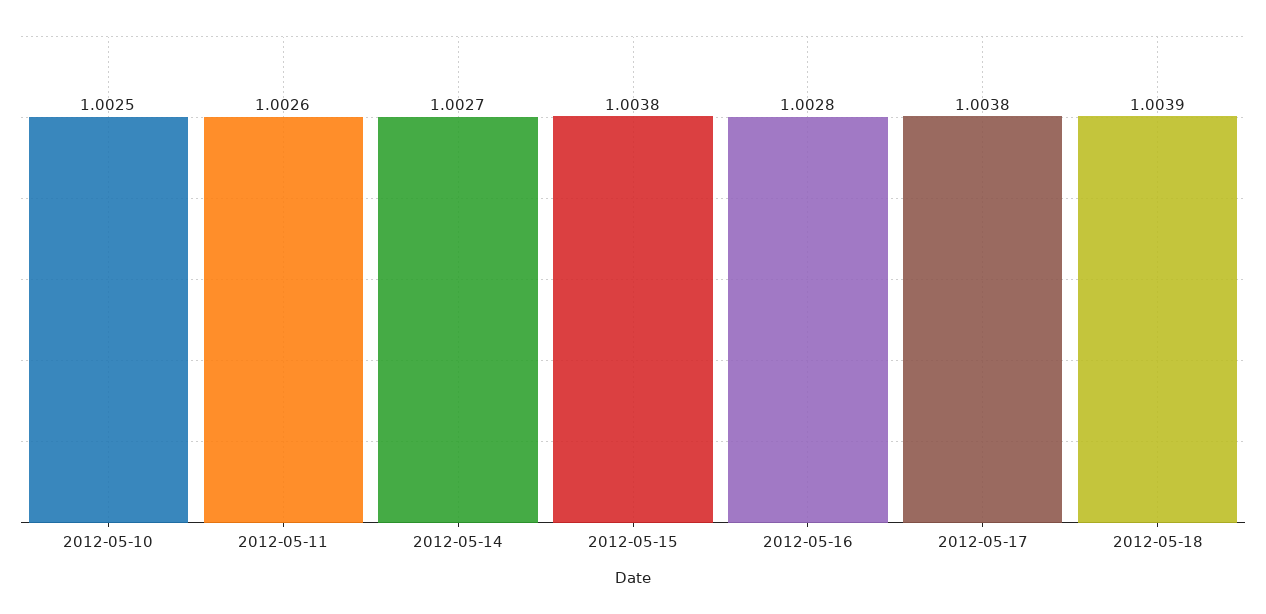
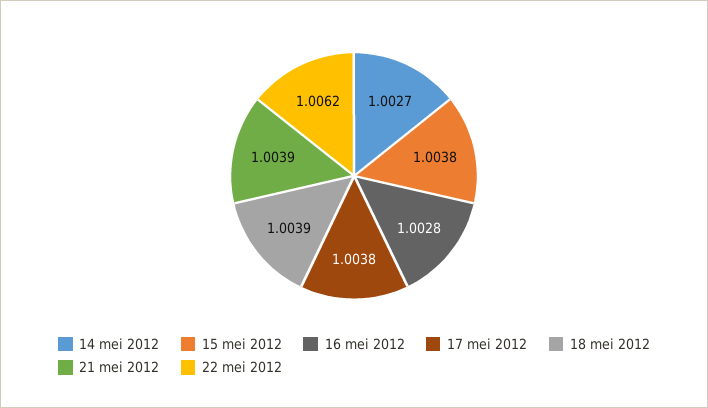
2012-05-10: 1.0025 -> none
2012-05-11: 1.0026 -> none
21 mei 2012: none -> 1.0039
22 mei 2012: none -> 1.0062

